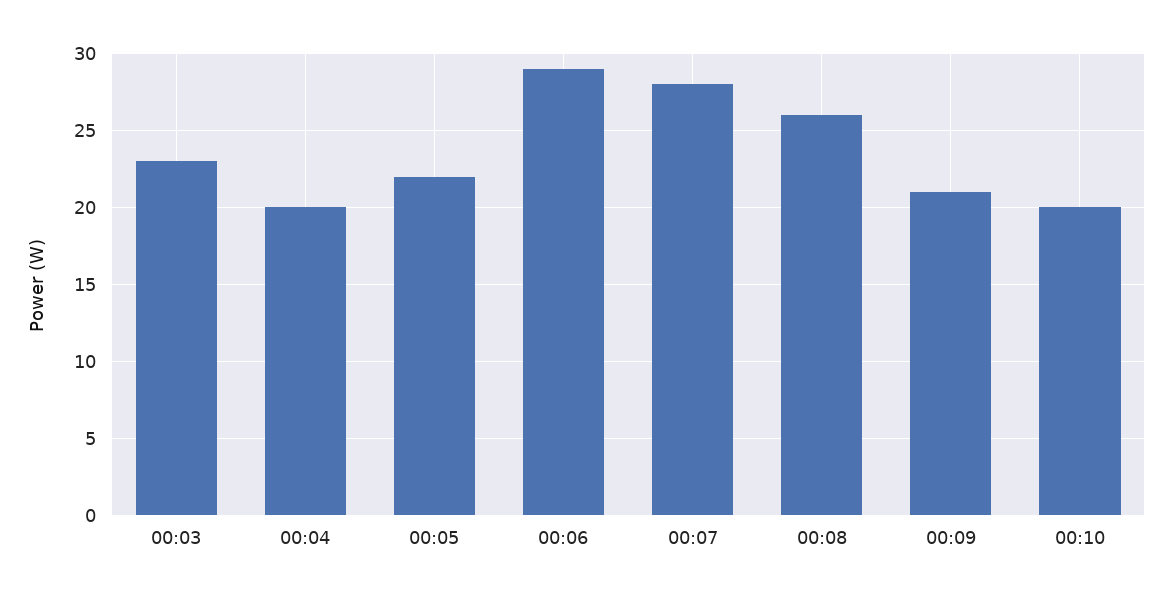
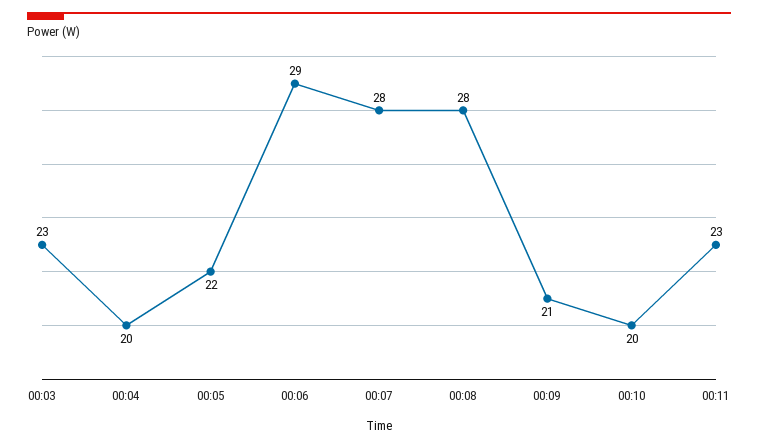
00:08: 26 -> 28
00:11: none -> 23

